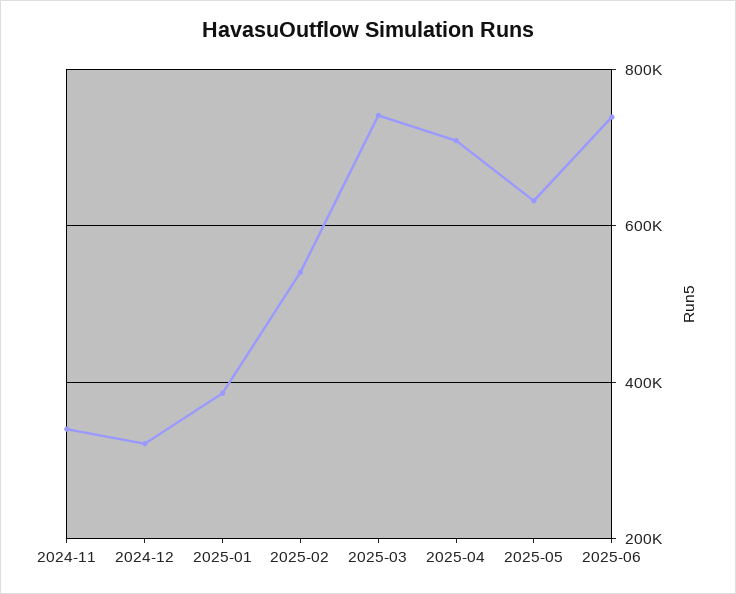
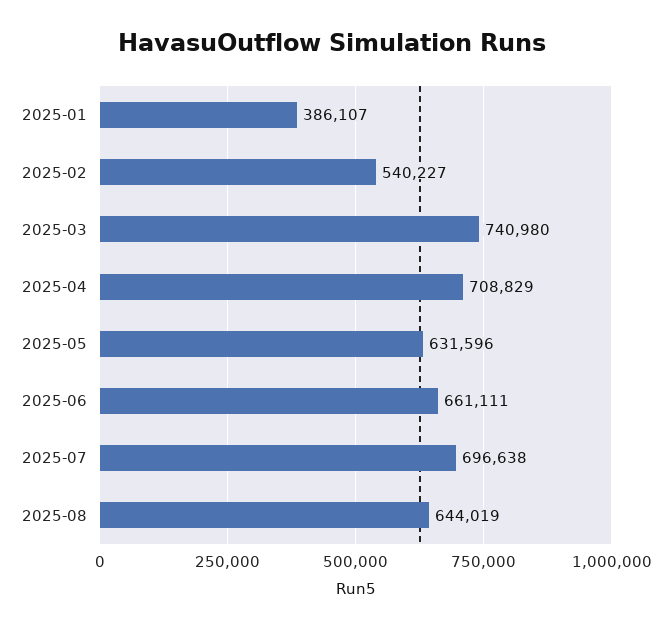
2024-11: 340000 -> none
2024-12: 320000 -> none
2025-06: 740000 -> 661111
2025-07: none -> 696638
2025-08: none -> 644019

